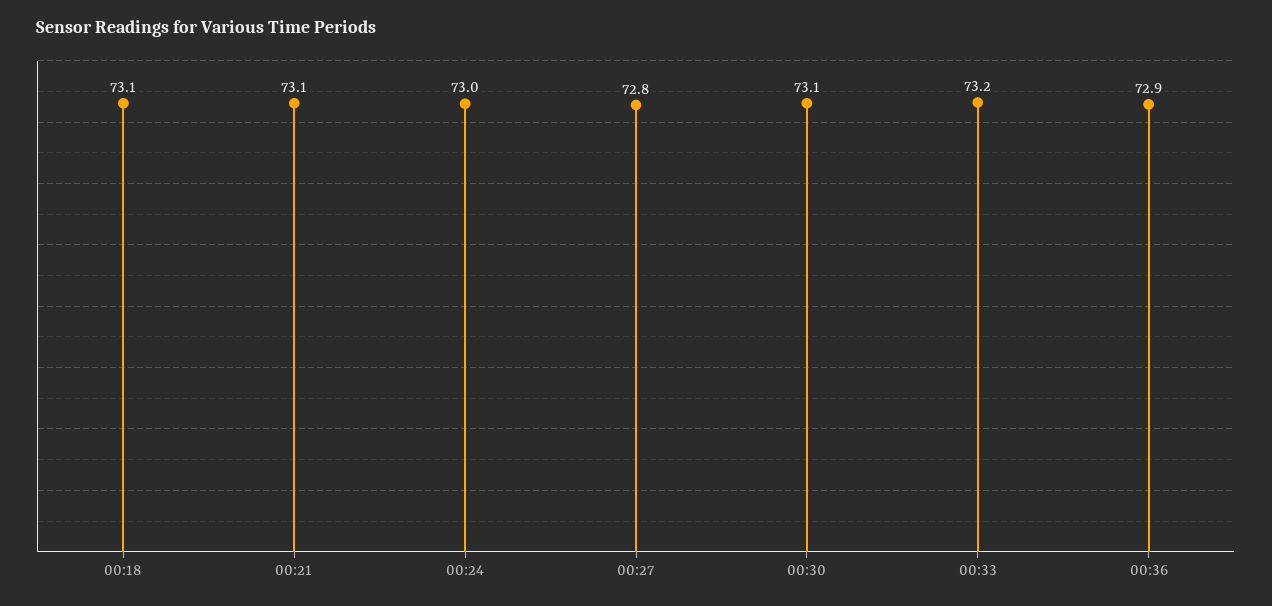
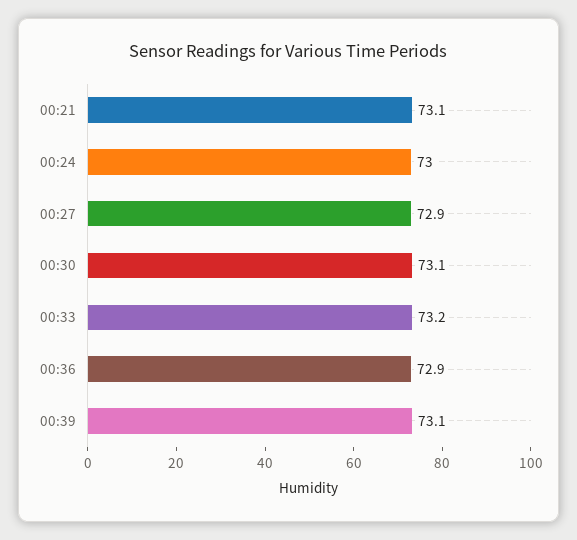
00:18: 73.1 -> none
00:27: 72.8 -> 72.9
00:39: none -> 73.1

